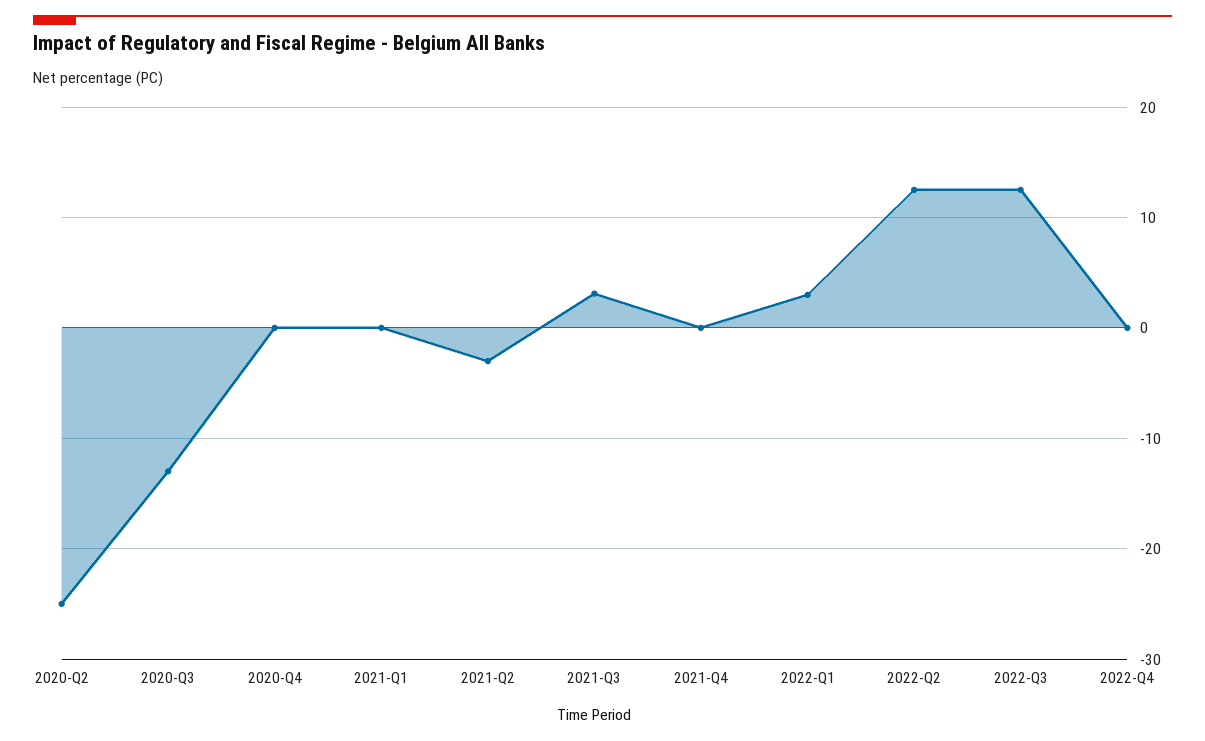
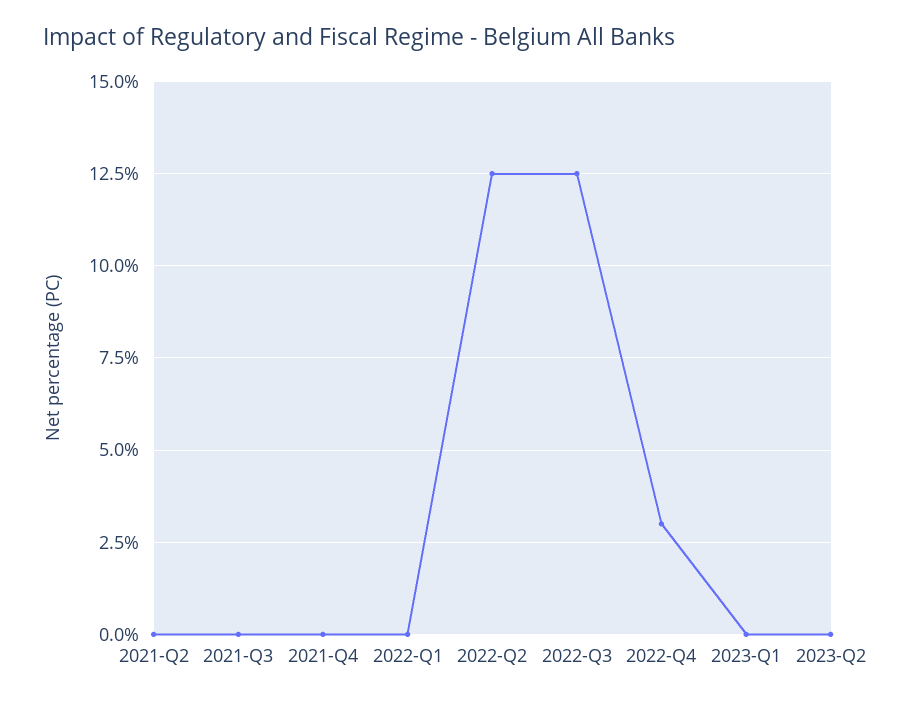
2020-Q2: -25 -> none
2020-Q3: -13 -> none
2020-Q4: 0 -> none
2021-Q1: 0 -> none
2021-Q2: -3 -> 0
2021-Q3: 3 -> 0
2022-Q1: 3 -> 0
2022-Q4: 0 -> 3
2023-Q1: none -> 0
2023-Q2: none -> 0

